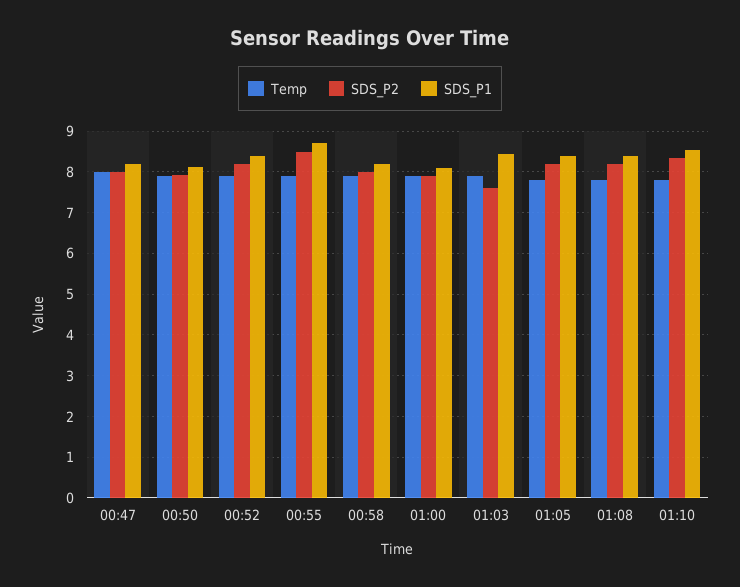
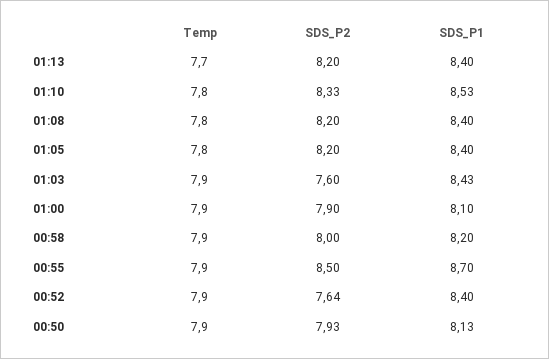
Temp, 00:47: 8 -> none
SDS_P2, 00:47: 8 -> none
SDS_P1, 00:47: 8.2 -> none
SDS_P2, 00:52: 8.2 -> 7.64
Temp, 01:13: none -> 7.7
SDS_P2, 01:13: none -> 8.2
SDS_P1, 01:13: none -> 8.4

